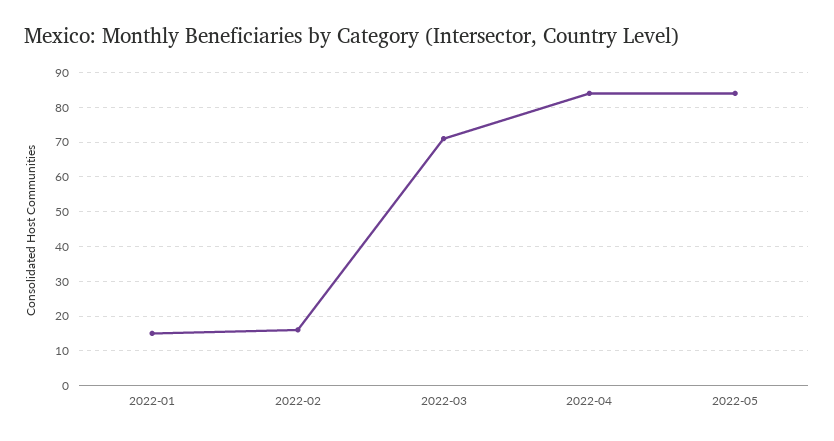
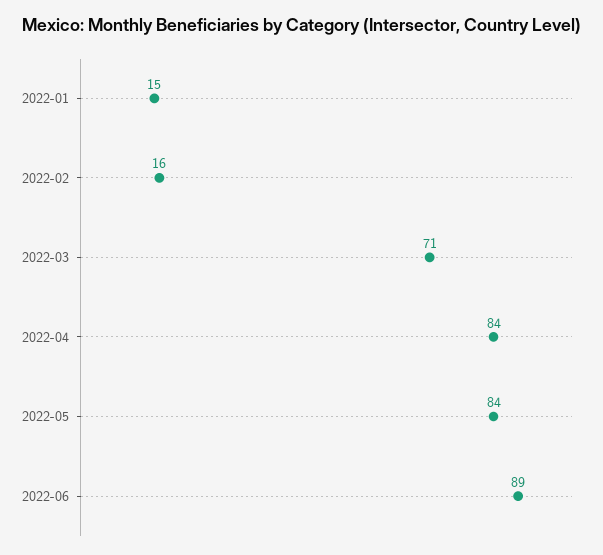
2022-06: none -> 89

